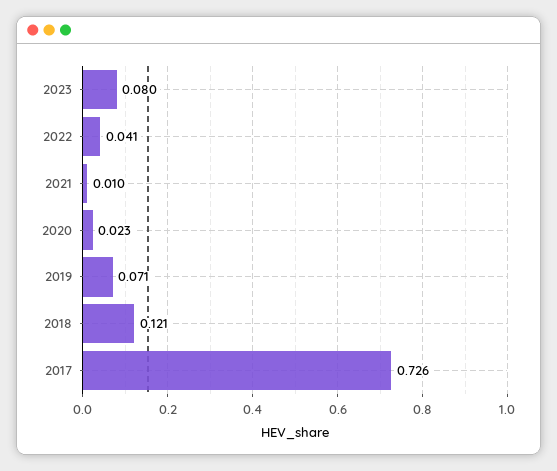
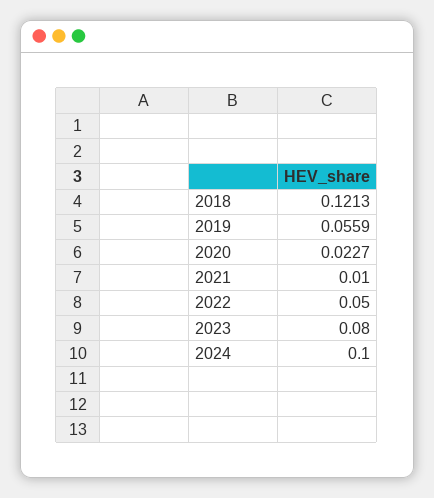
2022: 0.041 -> 0.05
2019: 0.071 -> 0.0559
2017: 0.726 -> none
2024: none -> 0.1

